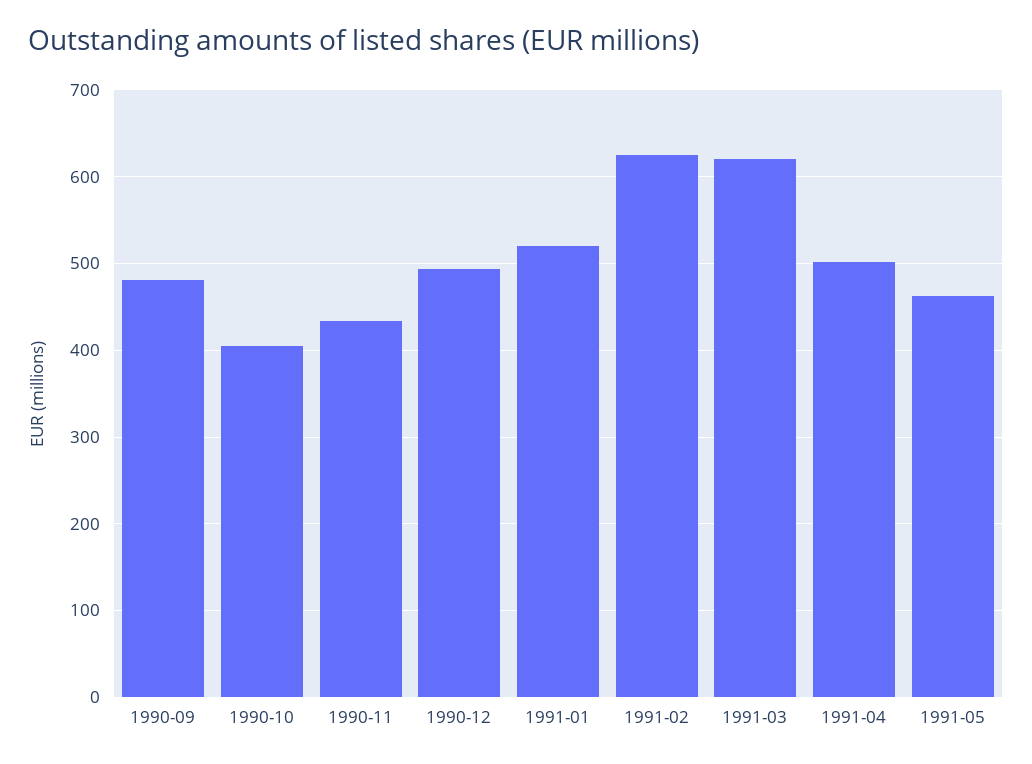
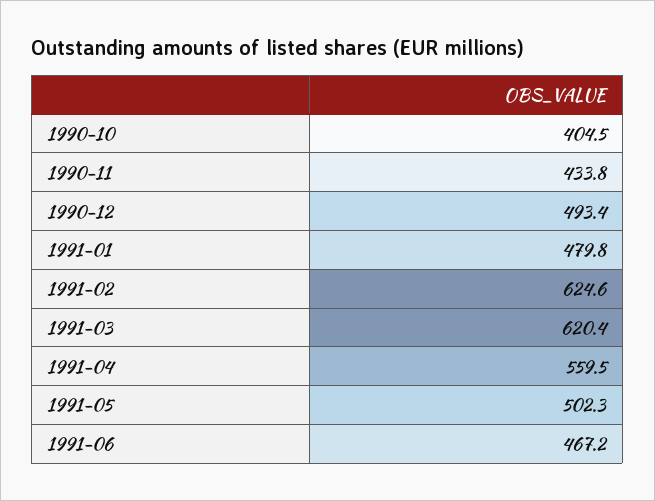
1990-09: 480 -> none
1991-01: 520 -> 479.8
1991-04: 500 -> 559.5
1991-05: 460 -> 502.3
1991-06: none -> 467.2

